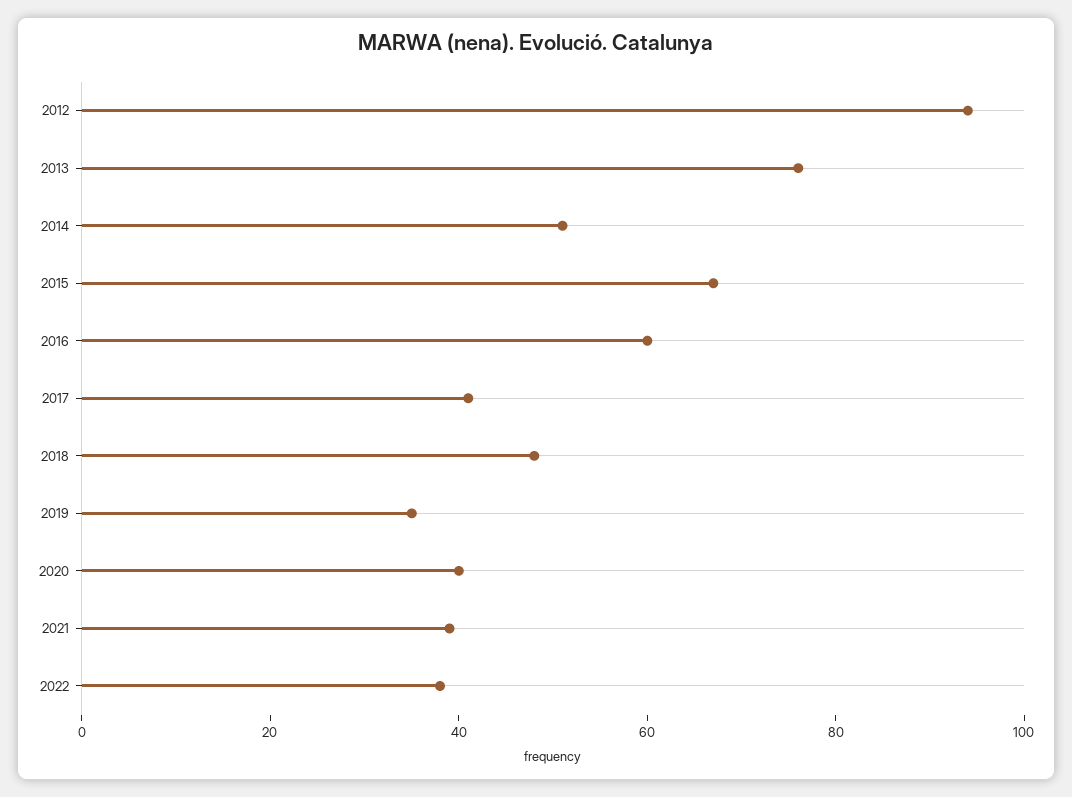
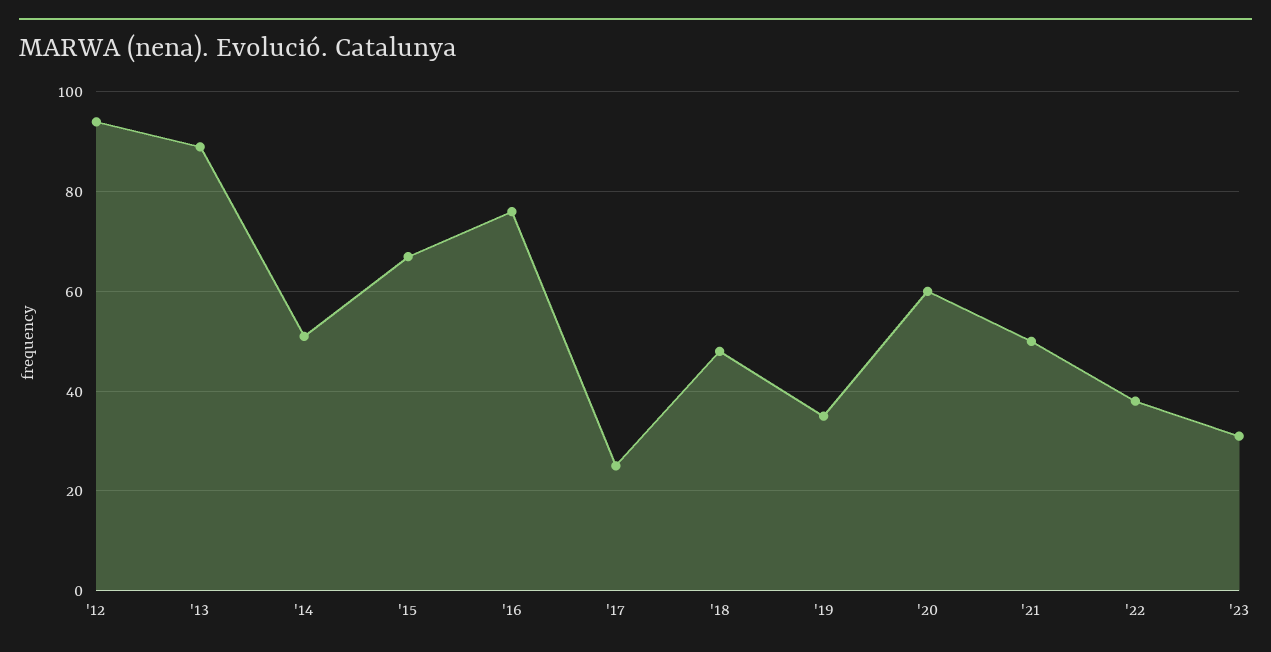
2013: 75 -> 90
2016: 60 -> 75
2017: 40 -> 25
2020: 40 -> 60
2021: 40 -> 50
'23: none -> 30

